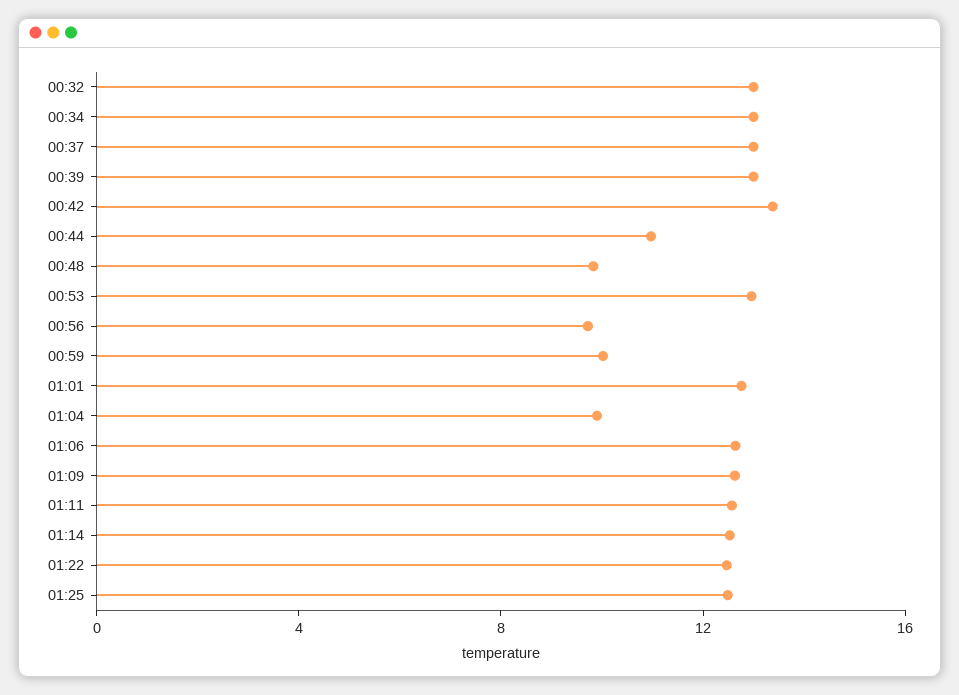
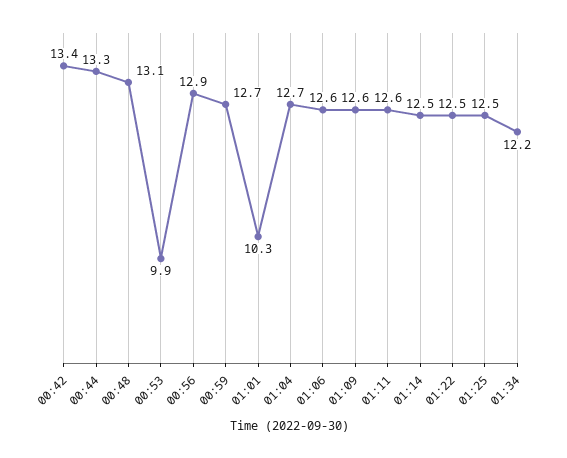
00:32: 13 -> none
00:34: 13 -> none
00:37: 13 -> none
00:39: 13 -> none
00:44: 11 -> 13.3
00:48: 10 -> 13.1
00:53: 13 -> 9.9
00:56: 10 -> 12.9
00:59: 10 -> 12.7
01:01: 13 -> 10.3
01:04: 10 -> 12.7
01:34: none -> 12.2

